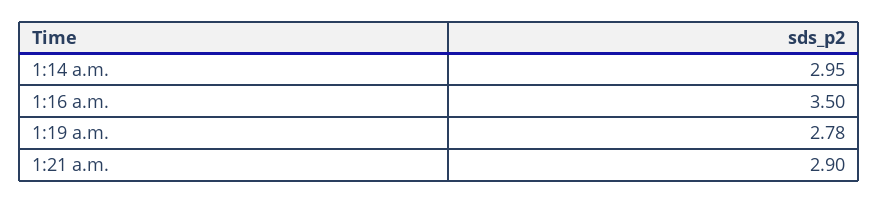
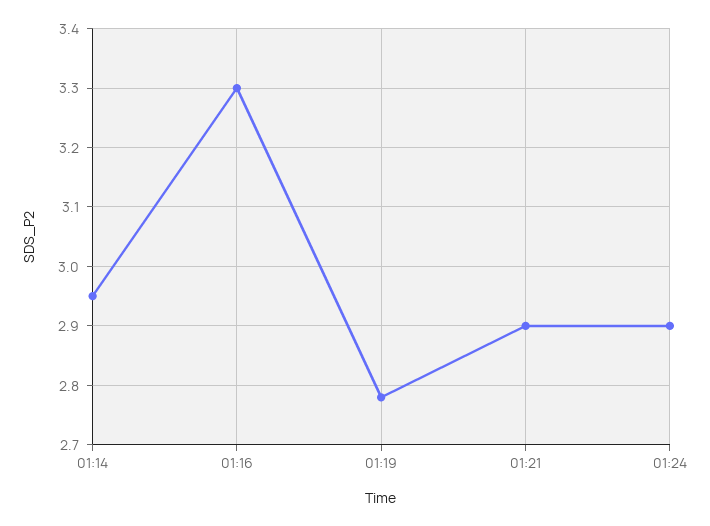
1:16 a.m.: 3.5 -> 3.3
01:24: none -> 2.9

